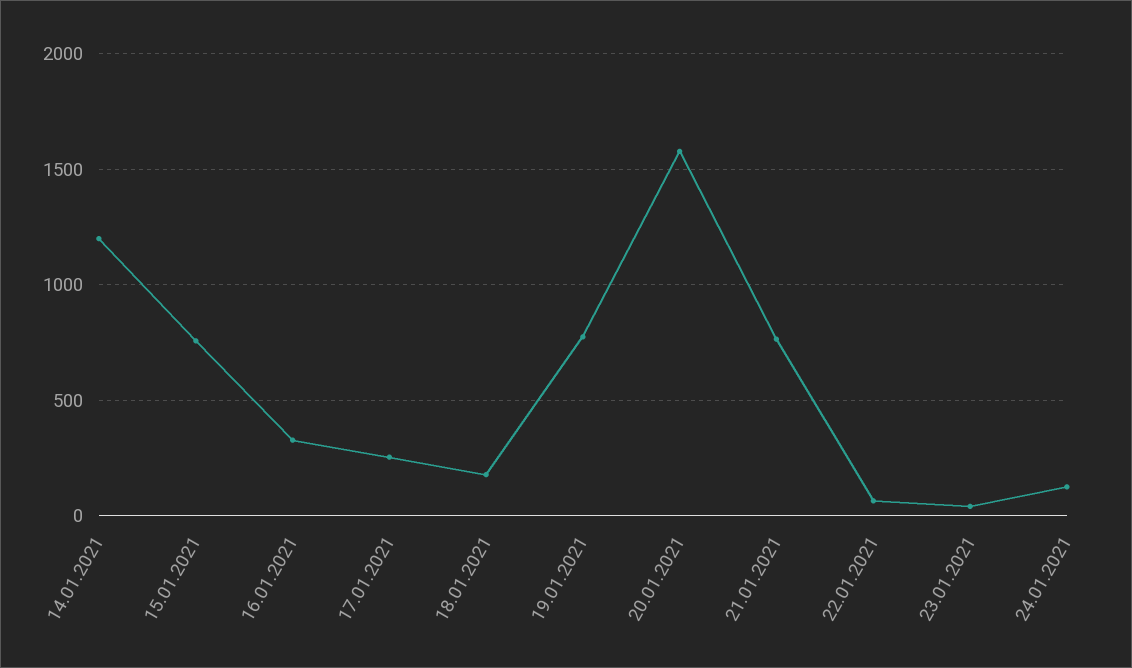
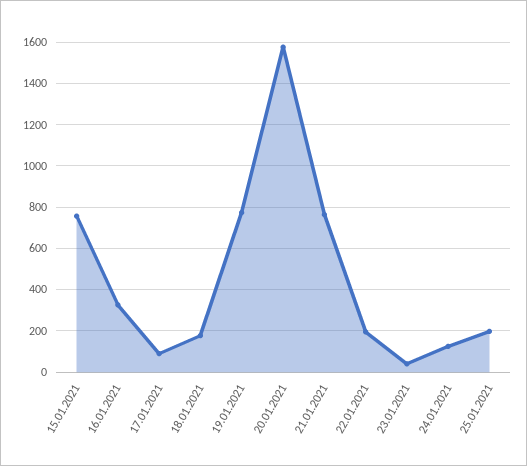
14.01.2021: 1200 -> none
17.01.2021: 250 -> 100
22.01.2021: 50 -> 200
25.01.2021: none -> 200

